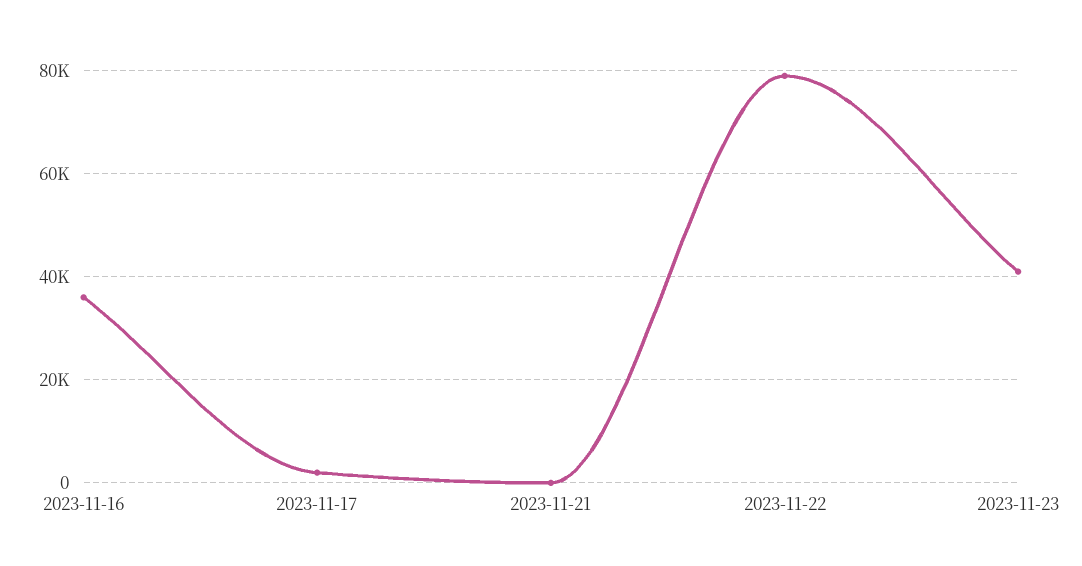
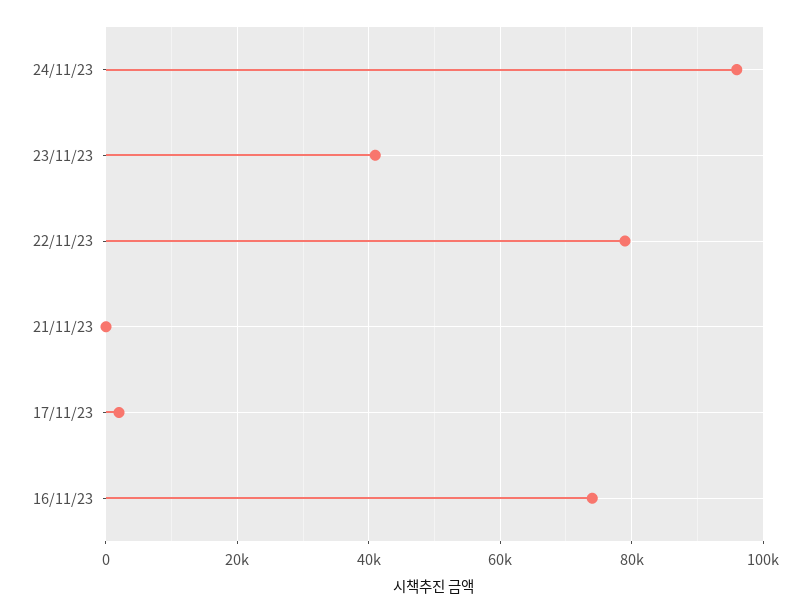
2023-11-16: 36000 -> 74000
24/11/23: none -> 96000

